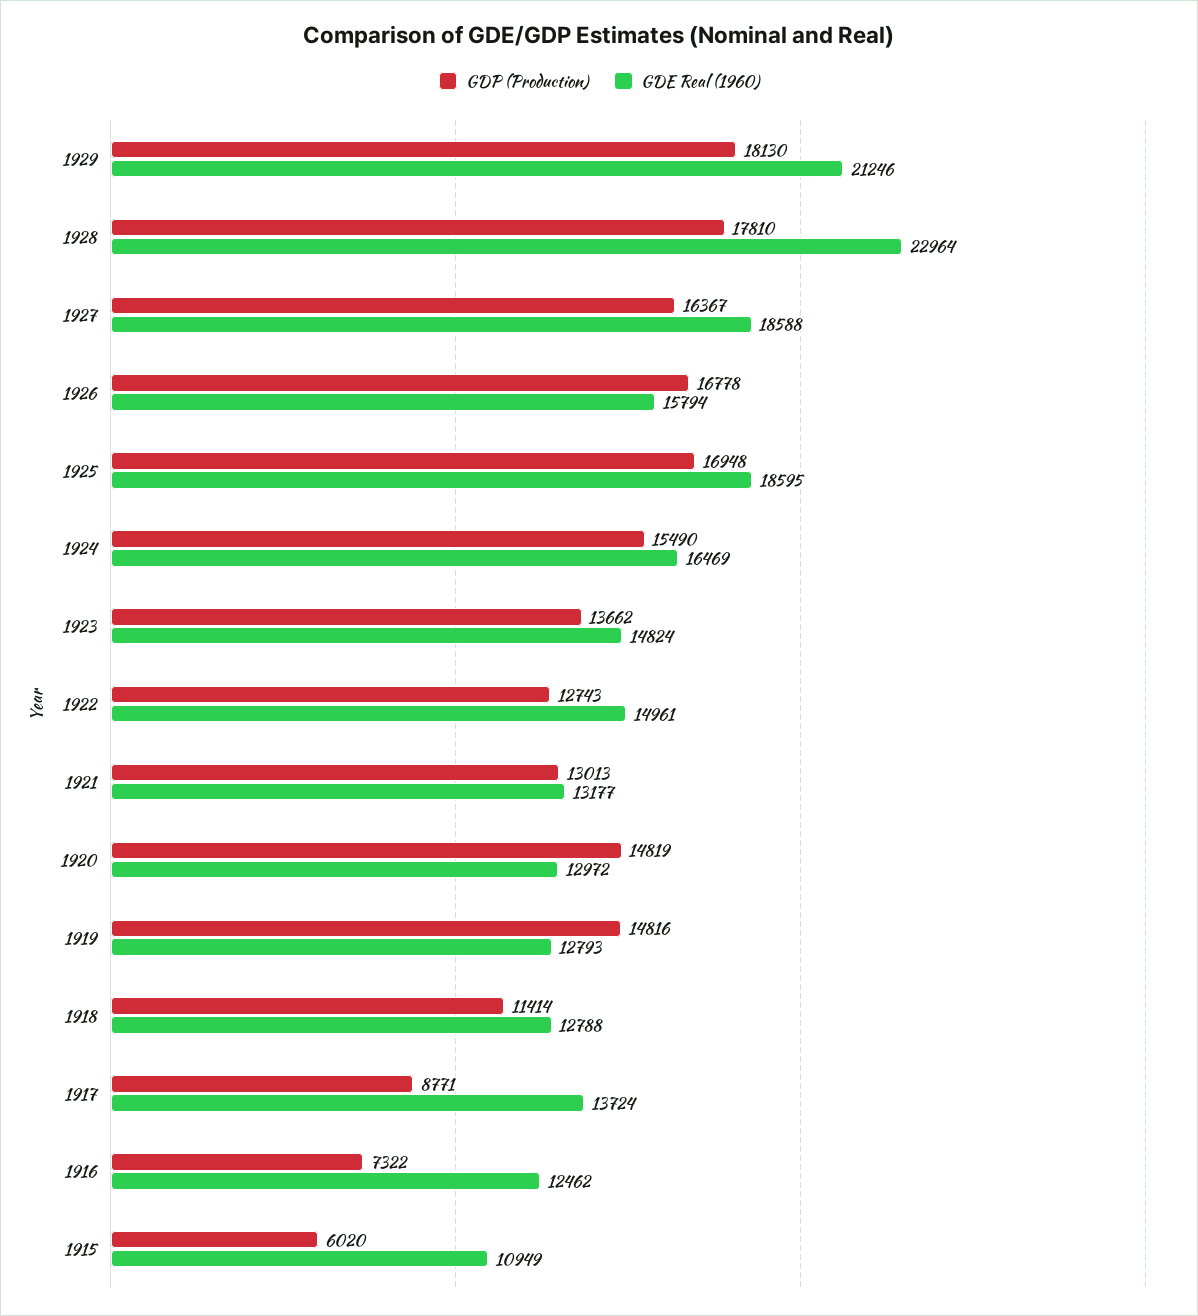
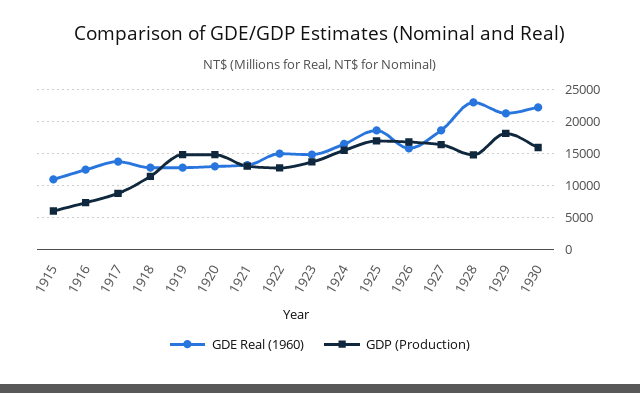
GDP (Production), 1928: 17810 -> 15000
GDE Real (1960), 1930: none -> 22000
GDP (Production), 1930: none -> 16000

